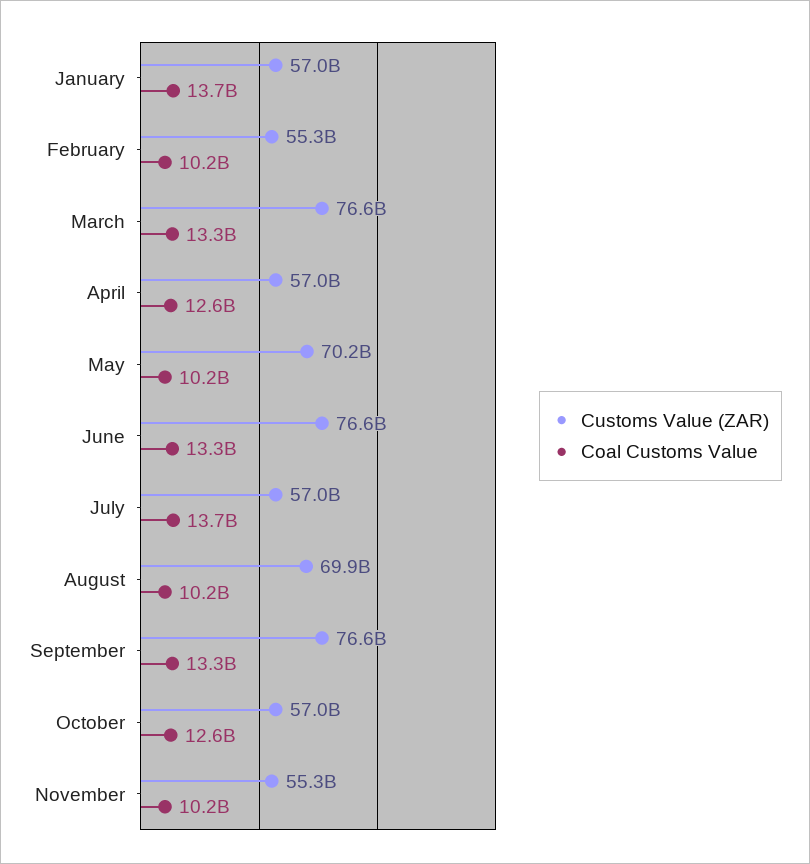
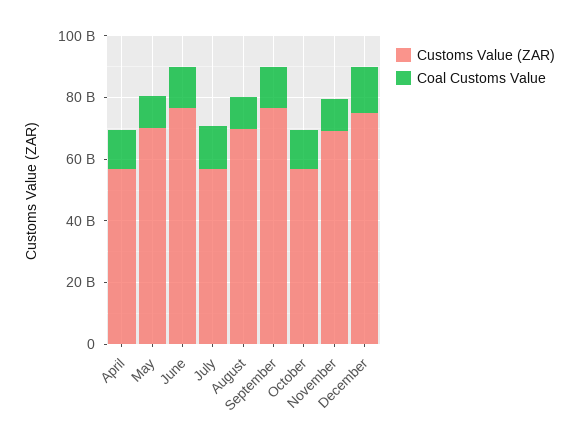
Customs Value (ZAR), January: 57000000000 -> none
Coal Customs Value, January: 13700000000 -> none
Customs Value (ZAR), February: 55300000000 -> none
Coal Customs Value, February: 10200000000 -> none
Customs Value (ZAR), March: 76600000000 -> none
Coal Customs Value, March: 13300000000 -> none
Customs Value (ZAR), November: 55300000000 -> 70000000000
Customs Value (ZAR), December: none -> 75000000000
Coal Customs Value, December: none -> 15000000000

